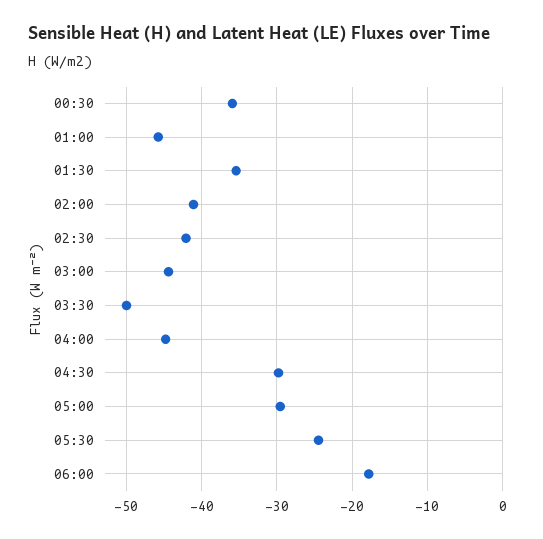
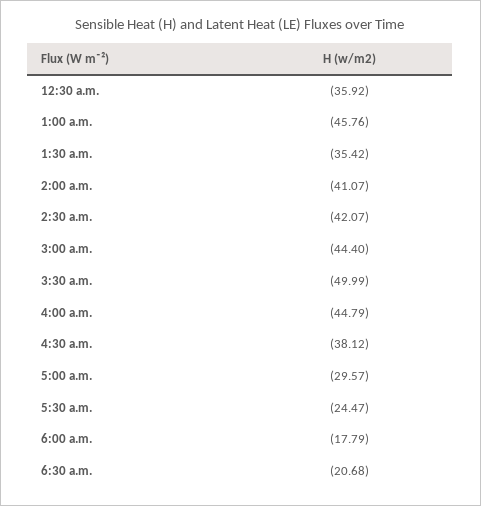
04:30: -30 -> -38.12
6:30 a.m.: none -> -20.68

